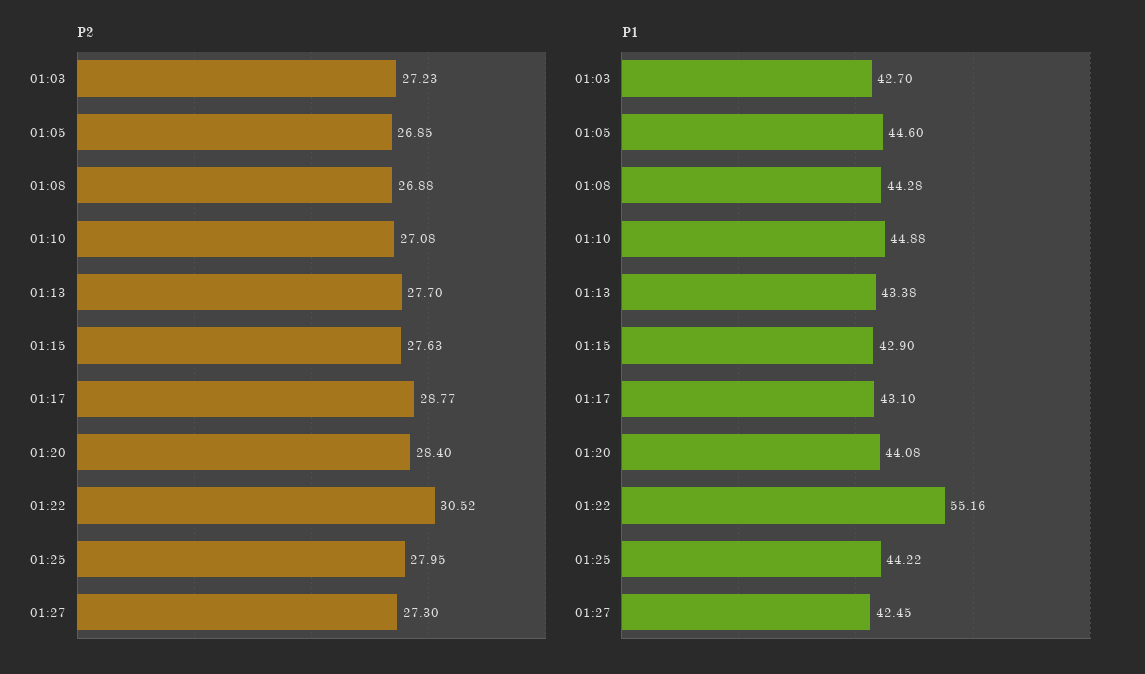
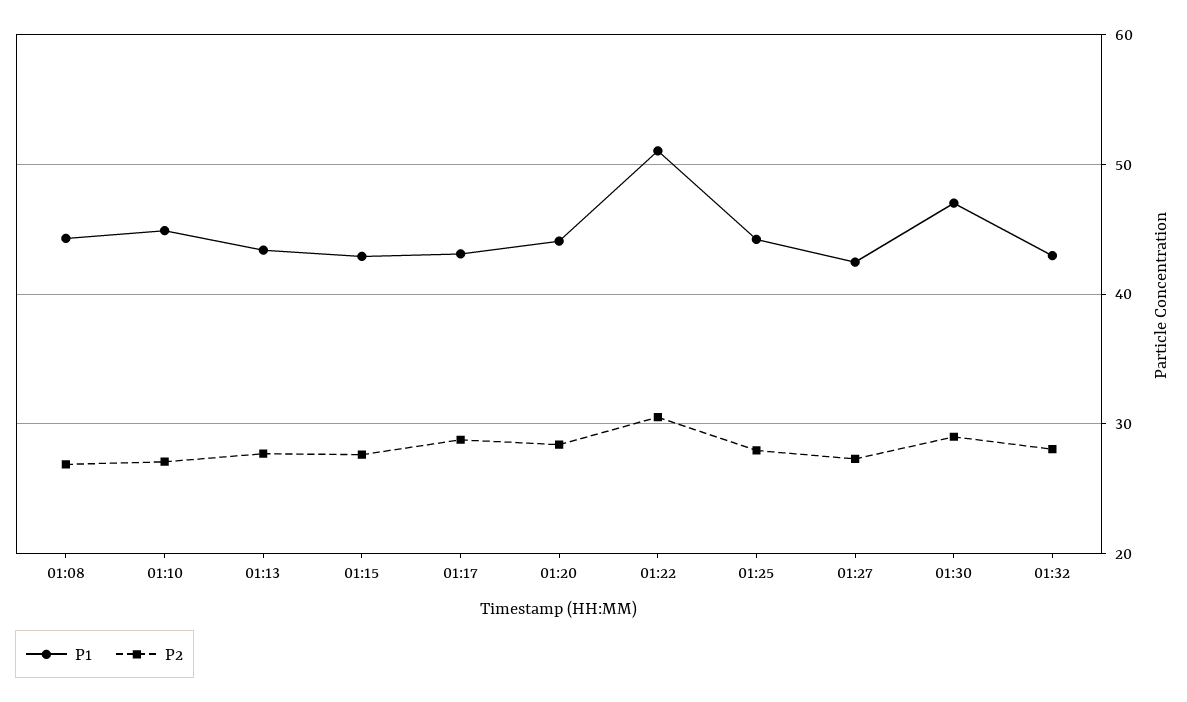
P2, 01:03: 27.23 -> none
P2, 01:05: 26.85 -> none
P1, 01:03: 42.7 -> none
P1, 01:05: 44.6 -> none
P1, 01:22: 55.16 -> 51
P1, 01:30: none -> 47
P2, 01:30: none -> 29
P1, 01:32: none -> 43
P2, 01:32: none -> 28

